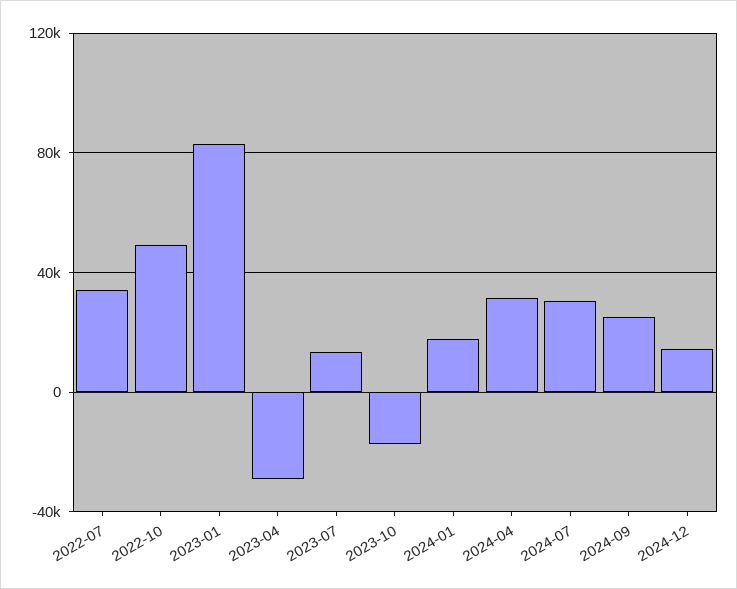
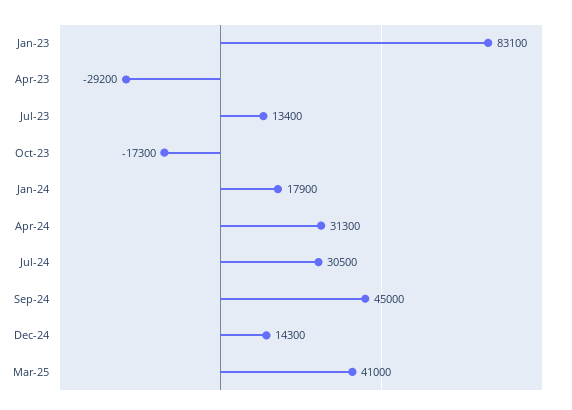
2022-07: 35000 -> none
2022-10: 50000 -> none
2024-09: 25000 -> 45000
Mar-25: none -> 41000

